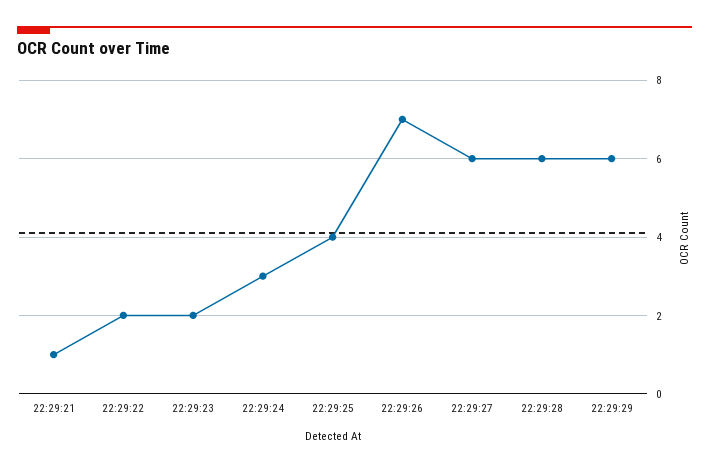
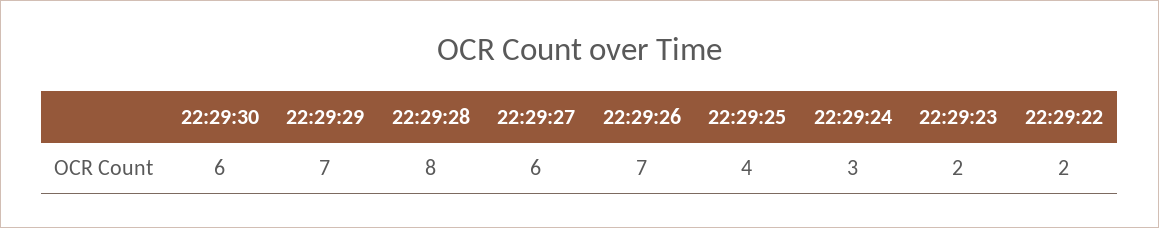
22:29:21: 1 -> none
22:29:28: 6 -> 8
22:29:29: 6 -> 7
22:29:30: none -> 6

